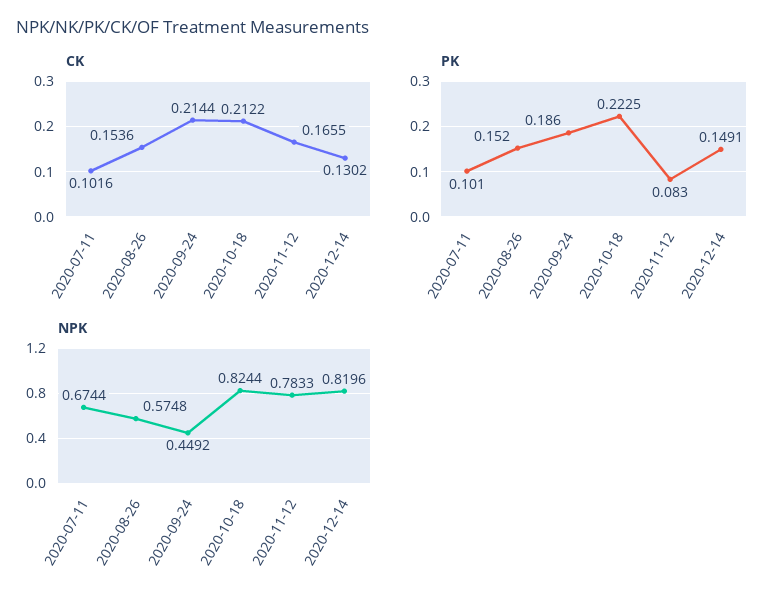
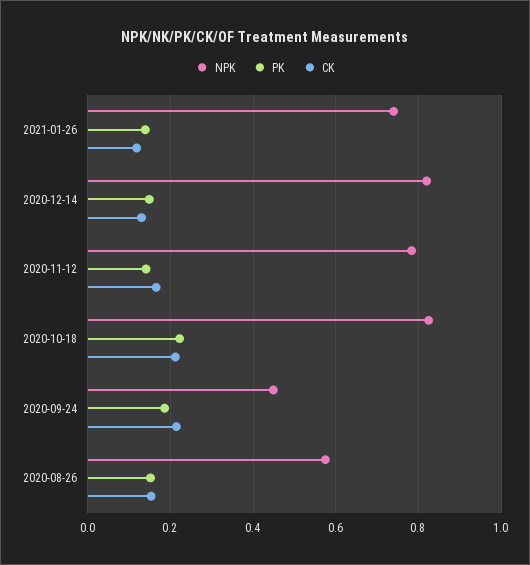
CK, 2020-07-11: 0.1016 -> none
PK, 2020-07-11: 0.101 -> none
PK, 2020-11-12: 0.083 -> 0.14
NPK, 2020-07-11: 0.6744 -> none
NPK, 2021-01-26: none -> 0.74
PK, 2021-01-26: none -> 0.14
CK, 2021-01-26: none -> 0.12

